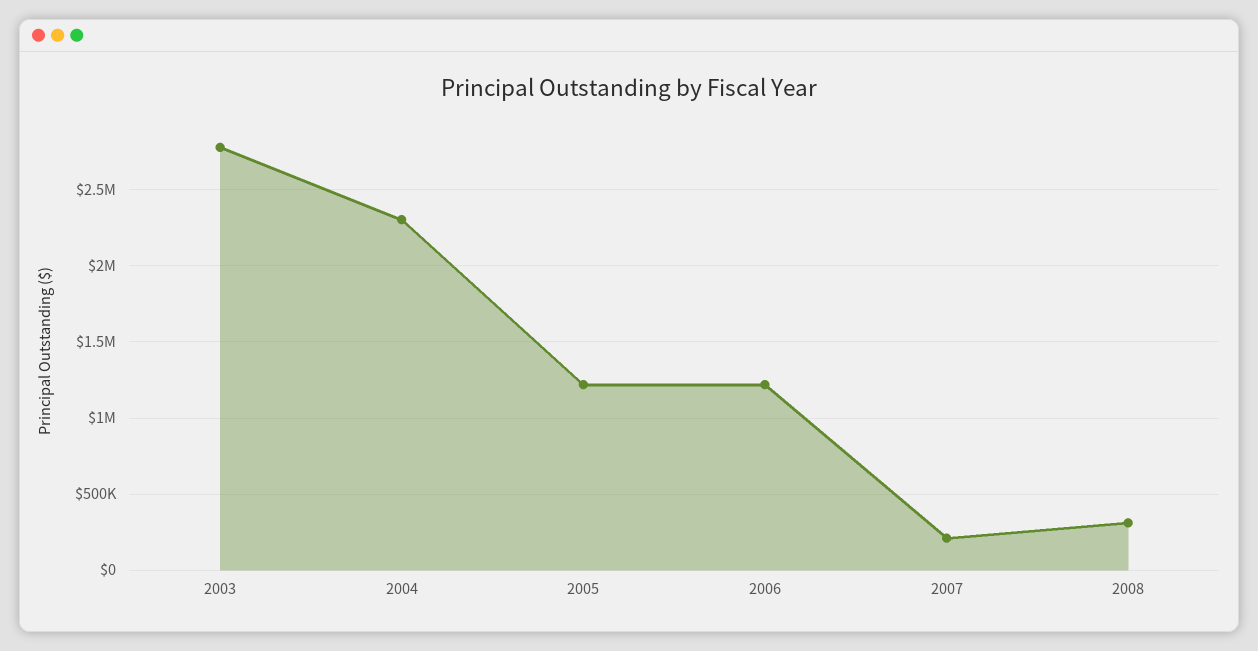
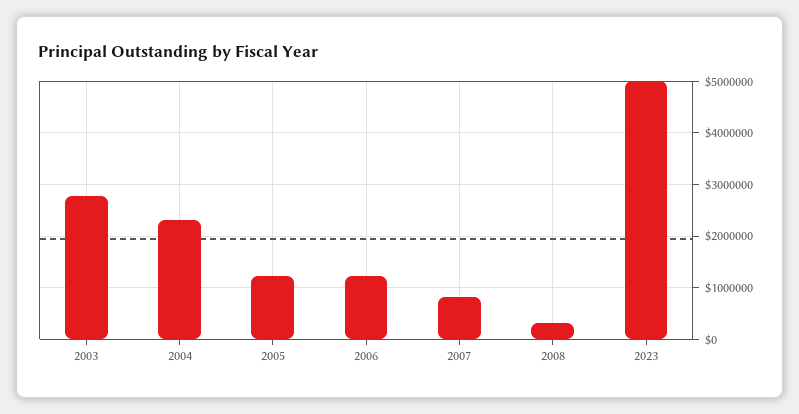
2007: 200000 -> 800000
2023: none -> 5000000

